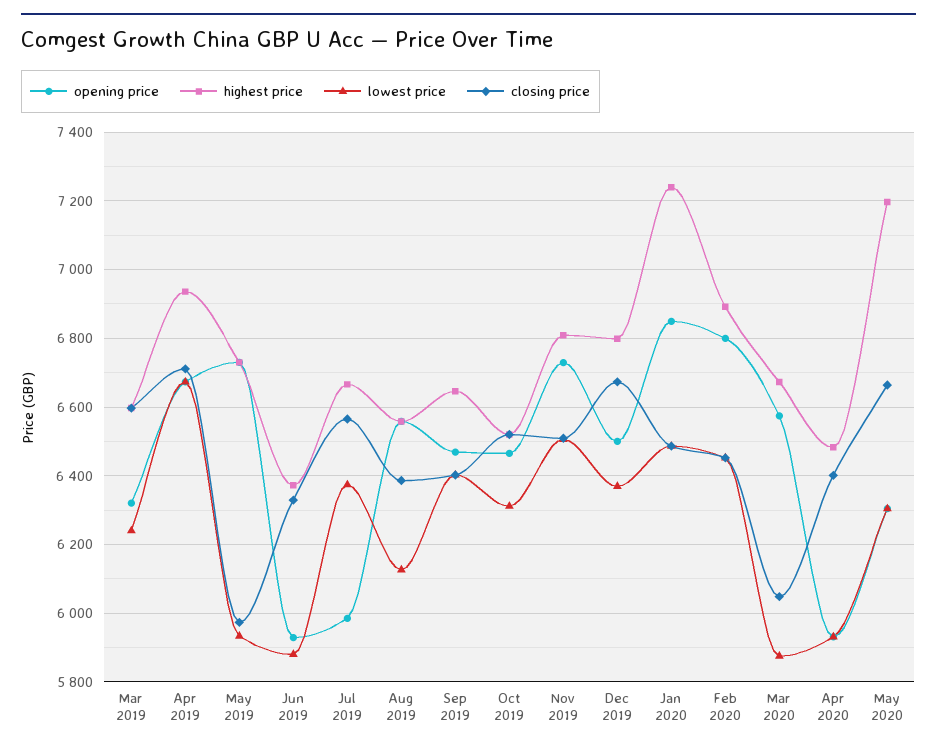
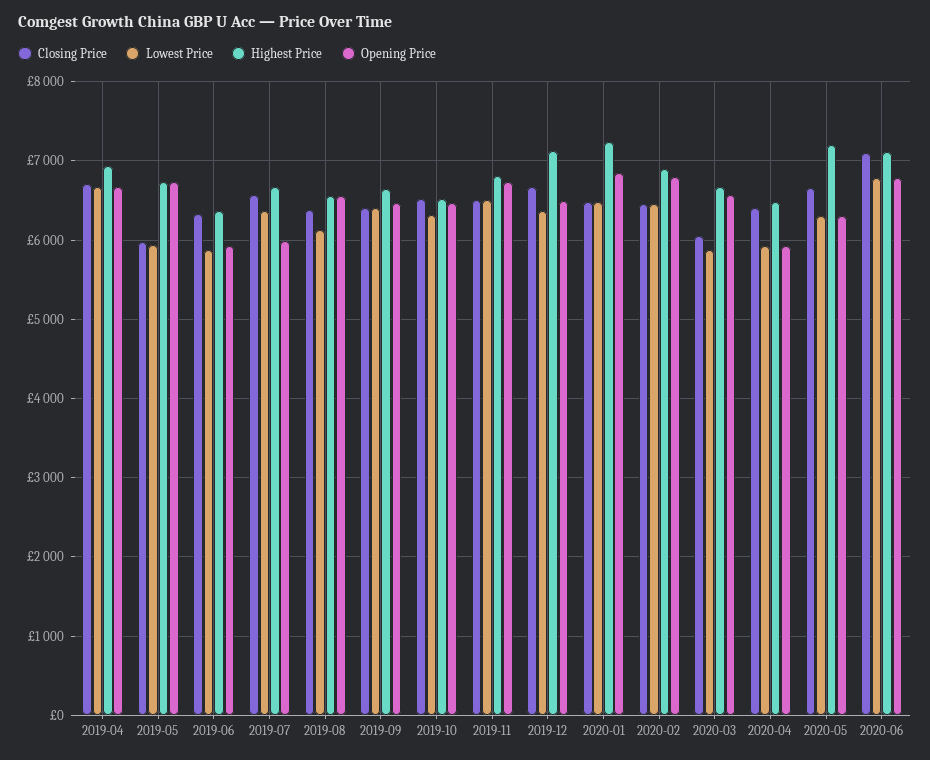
opening price, Mar 2019: 6320 -> none
highest price, Mar 2019: 6600 -> none
lowest price, Mar 2019: 6240 -> none
closing price, Mar 2019: 6600 -> none
highest price, Dec 2019: 6800 -> 7100
closing price, 2020-06: none -> 7100
lowest price, 2020-06: none -> 6800
highest price, 2020-06: none -> 7100
opening price, 2020-06: none -> 6800

